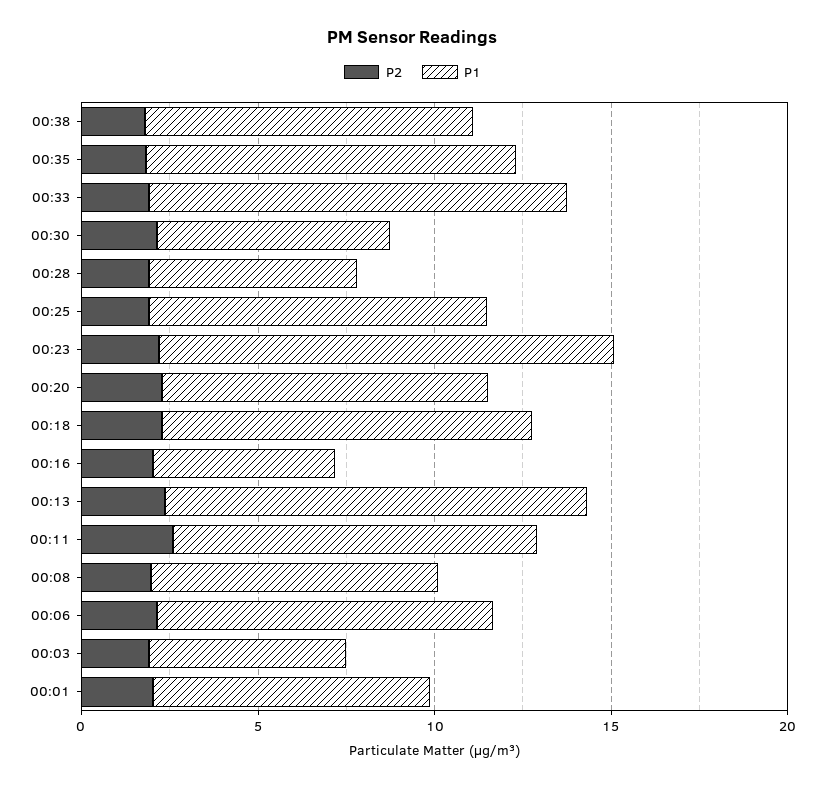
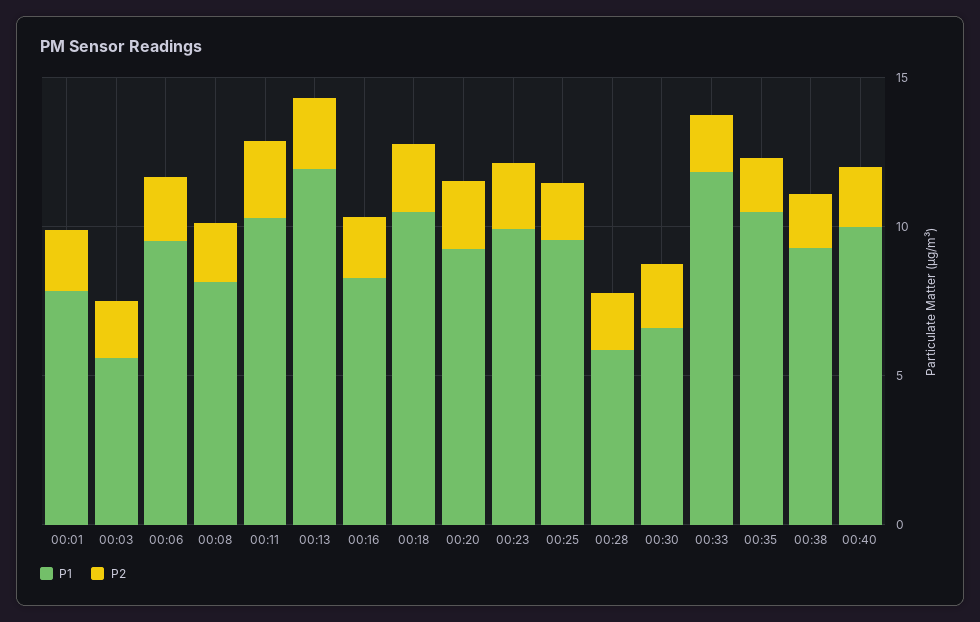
P1, 00:23: 13 -> 10
P1, 00:16: 5 -> 8
P1, 00:40: none -> 10
P2, 00:40: none -> 2

